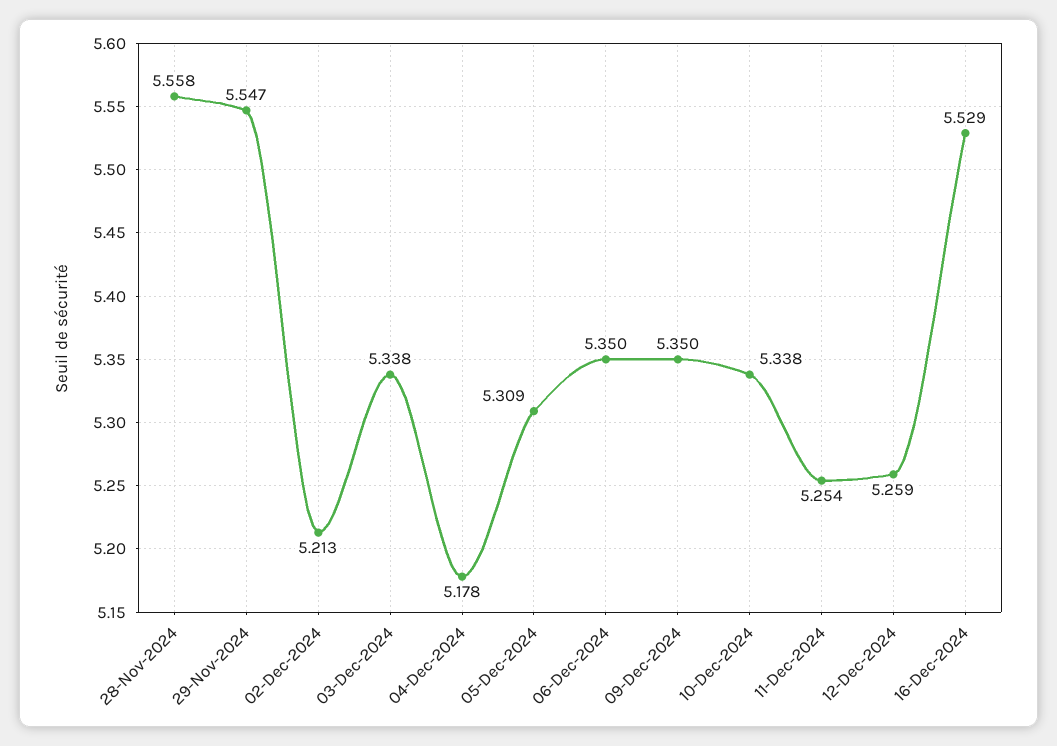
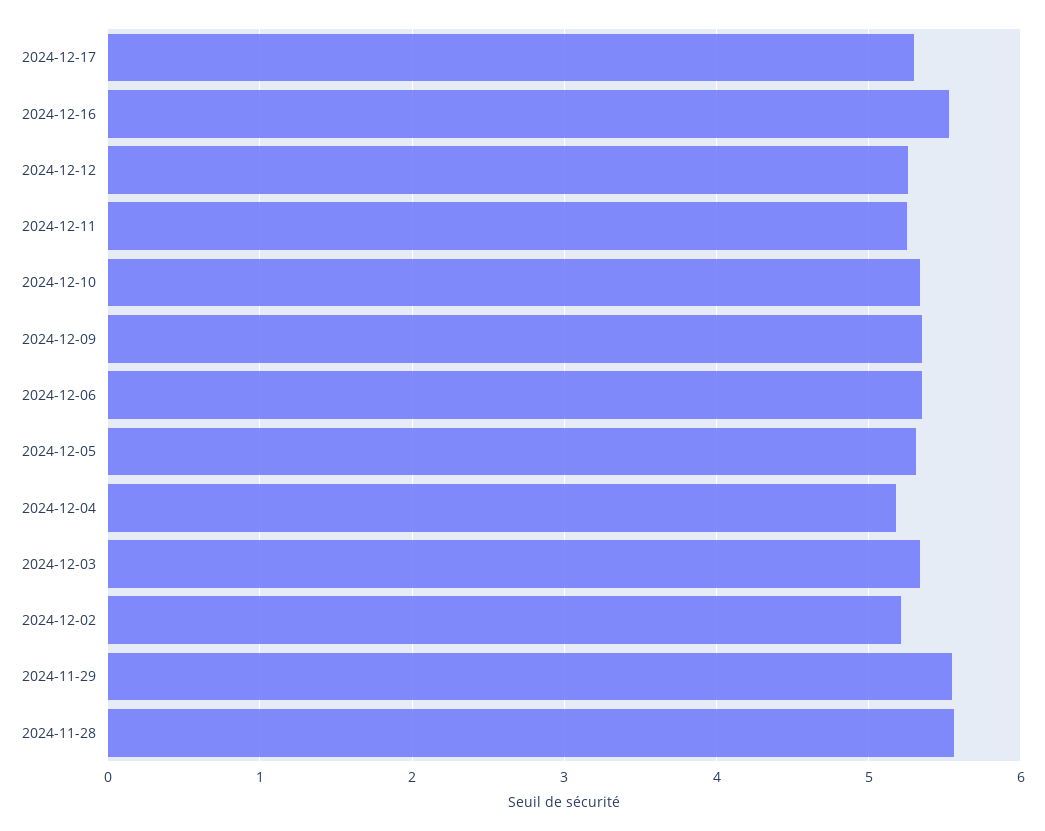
2024-12-17: none -> 5.3

